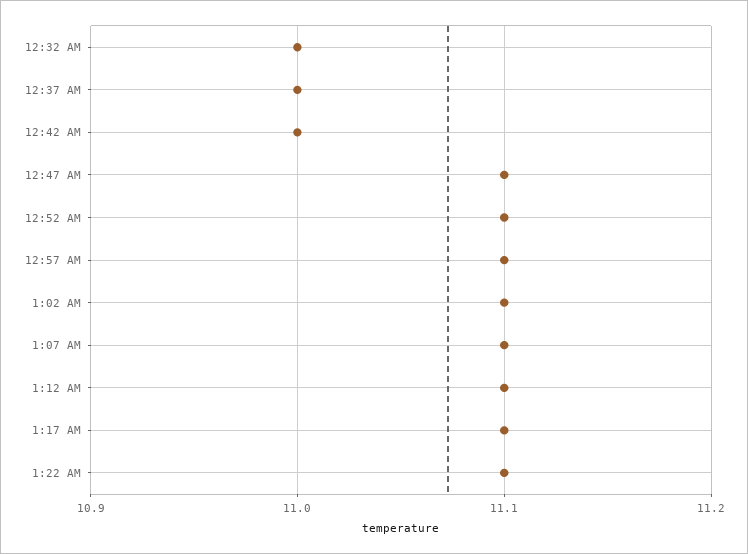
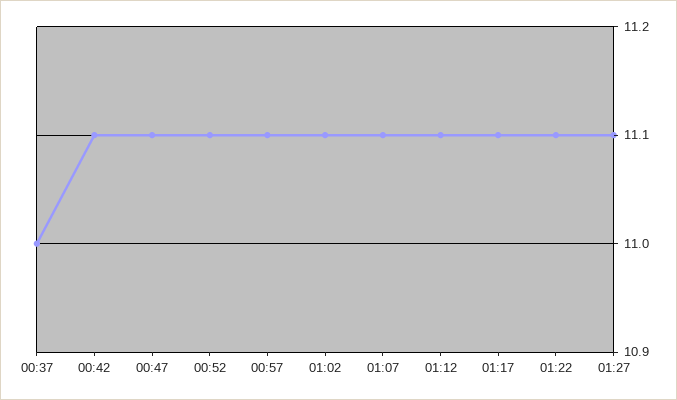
12:32 AM: 11 -> none
12:42 AM: 11 -> 11.1
01:27: none -> 11.1

